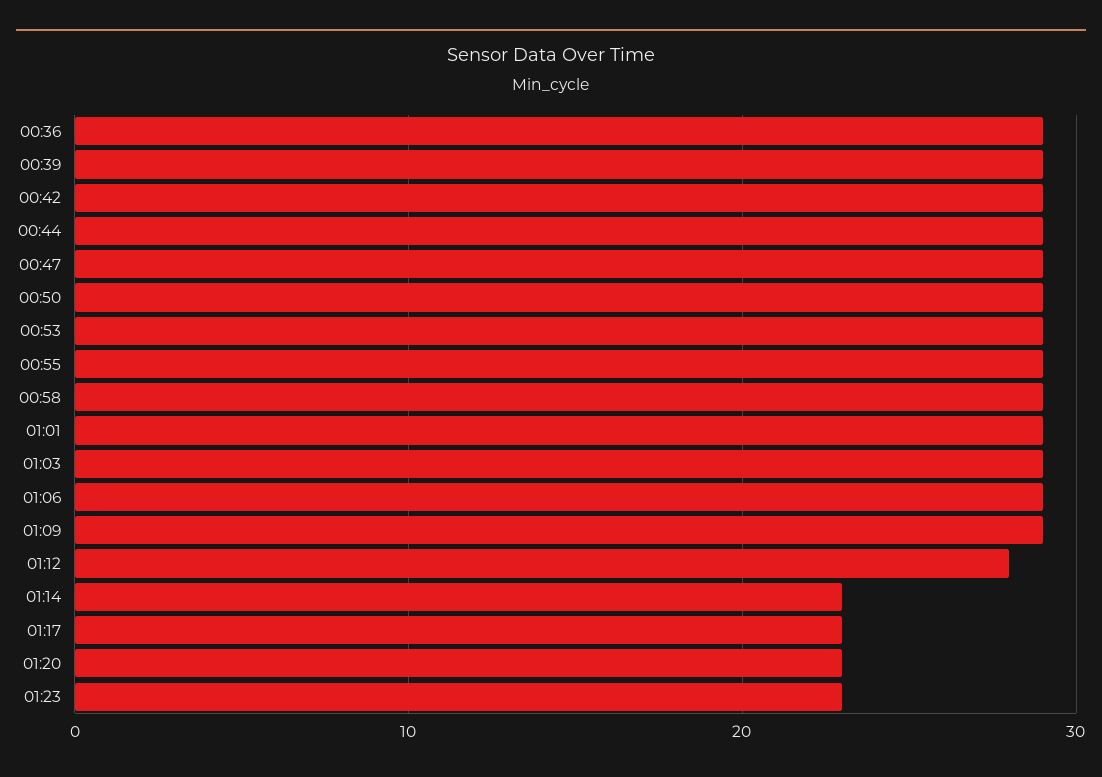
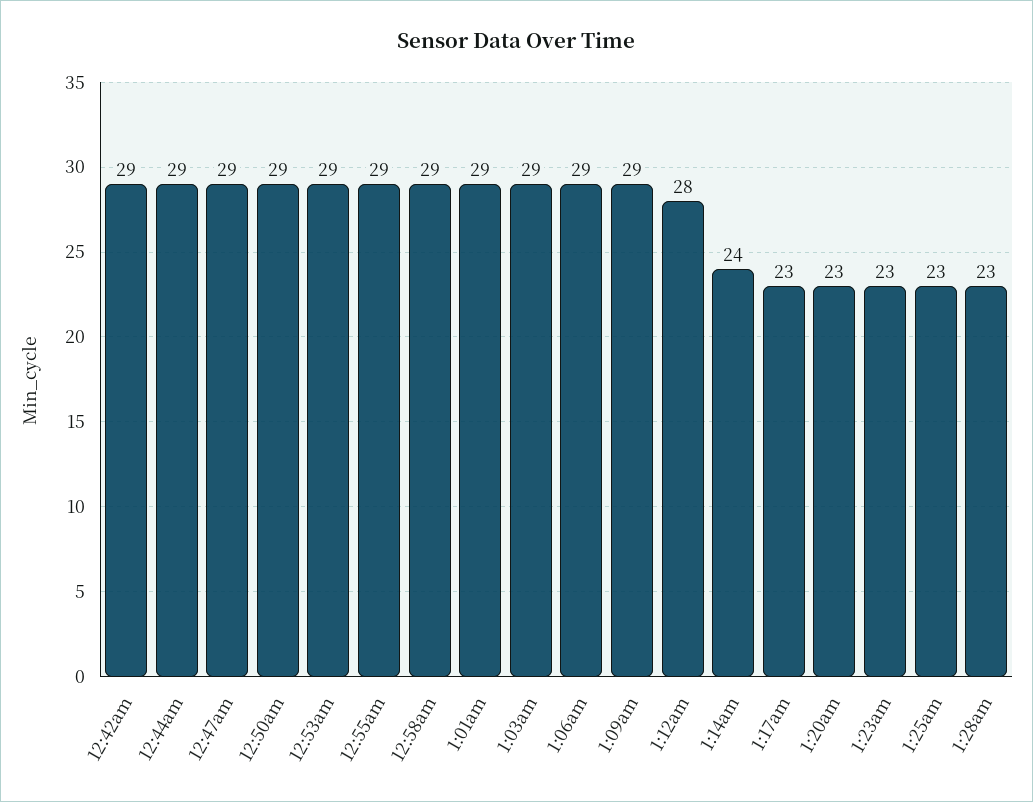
00:36: 29 -> none
00:39: 29 -> none
01:14: 23 -> 24
1:25am: none -> 23
1:28am: none -> 23

